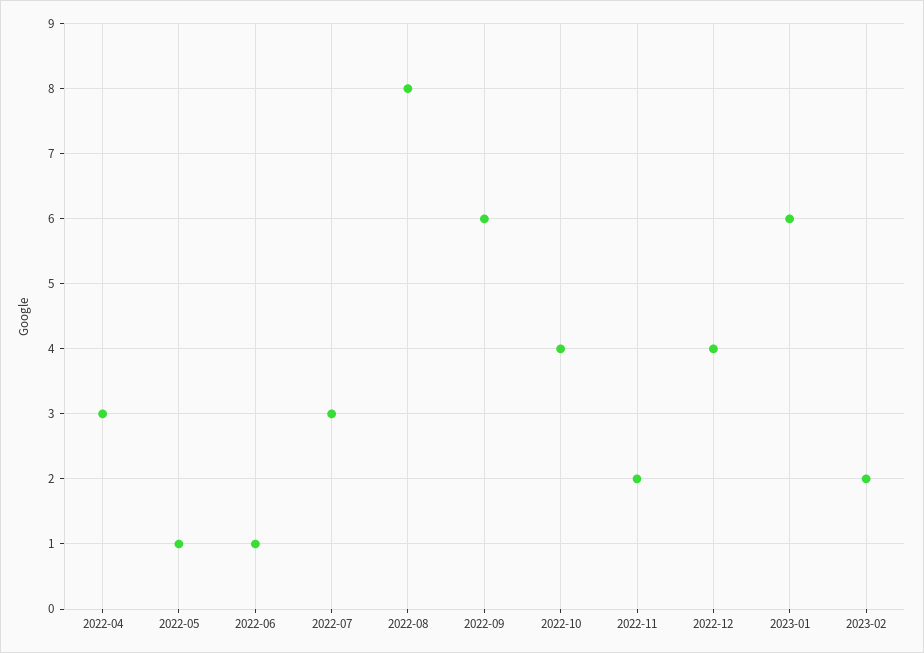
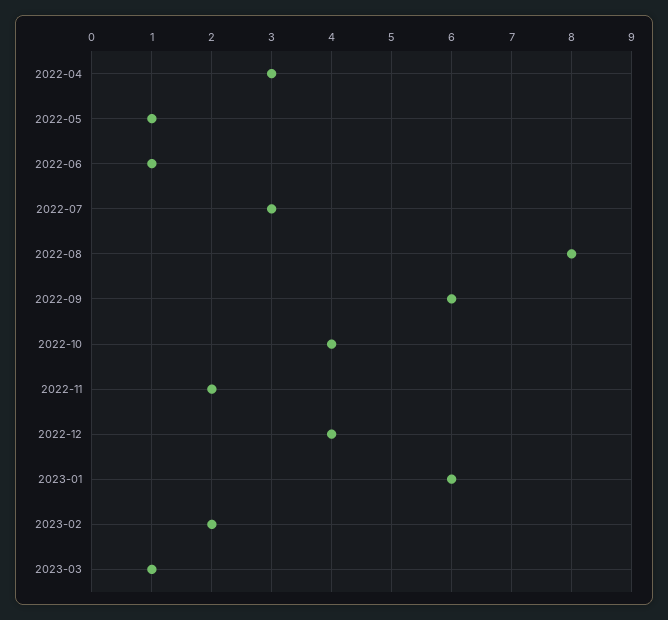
2023-03: none -> 1

